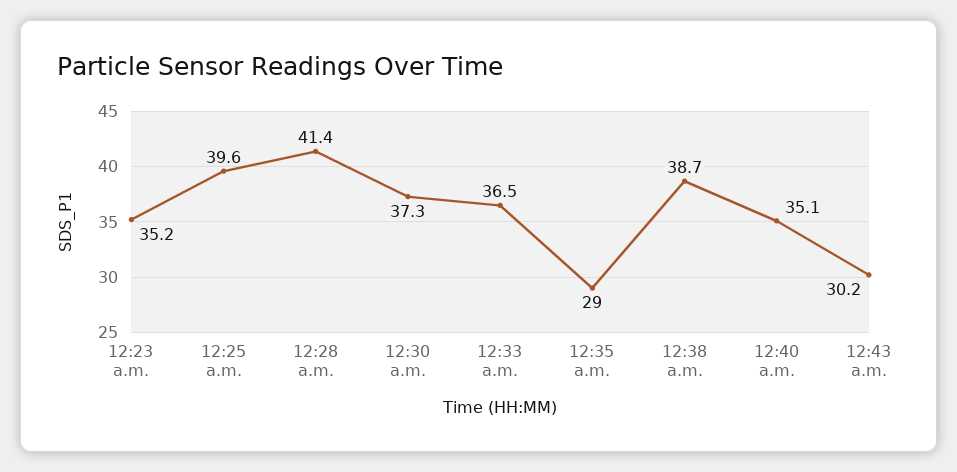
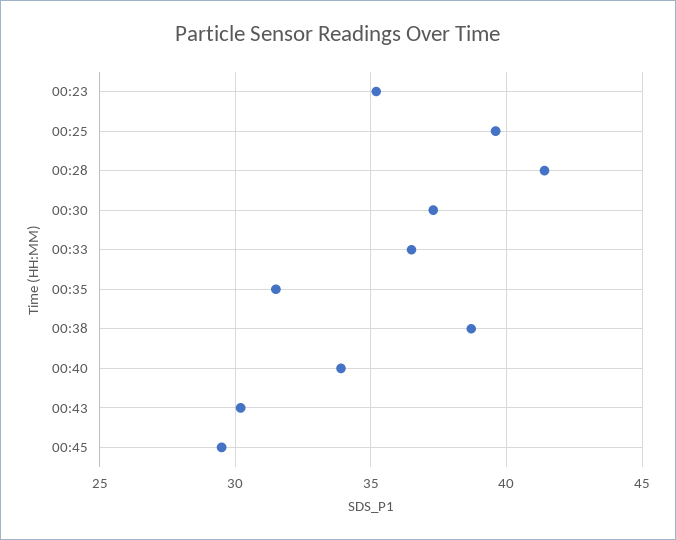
12:35 a.m.: 29 -> 31.5
12:40 a.m.: 35.1 -> 34
00:45: none -> 29.5

